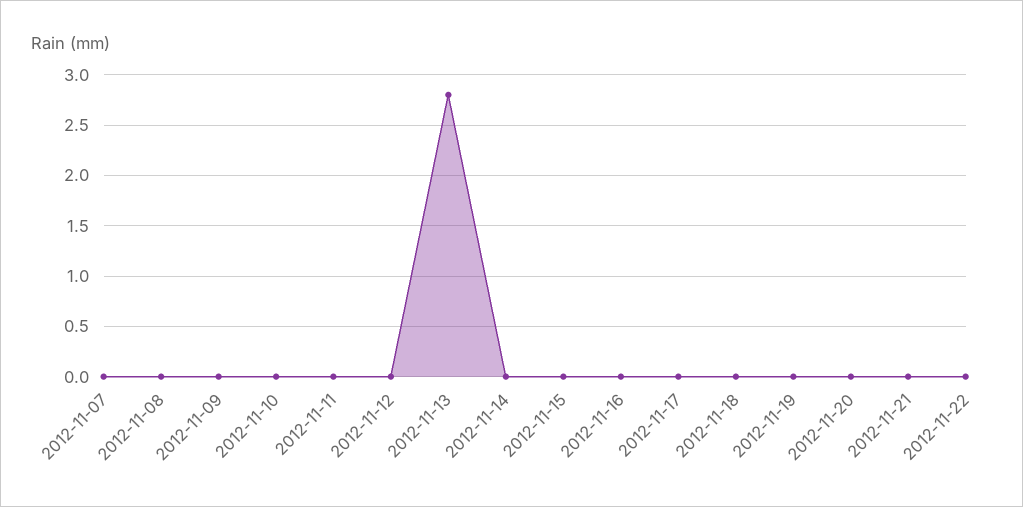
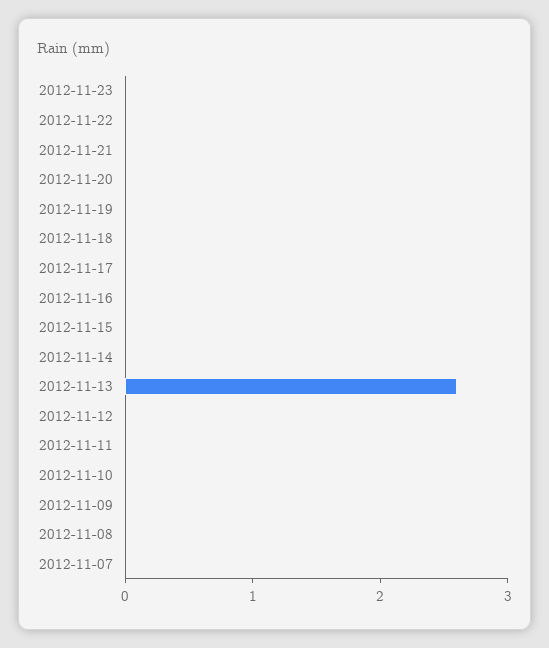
2012-11-13: 2.8 -> 2.6
2012-11-23: none -> 0

